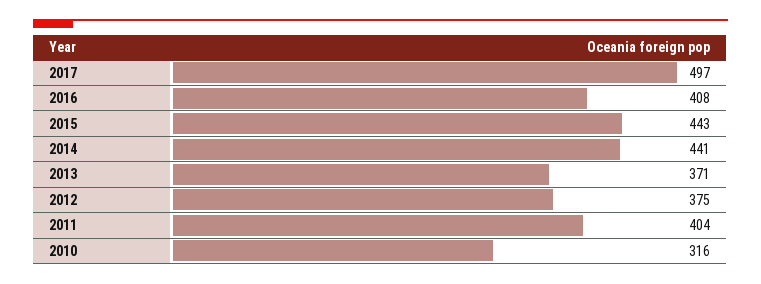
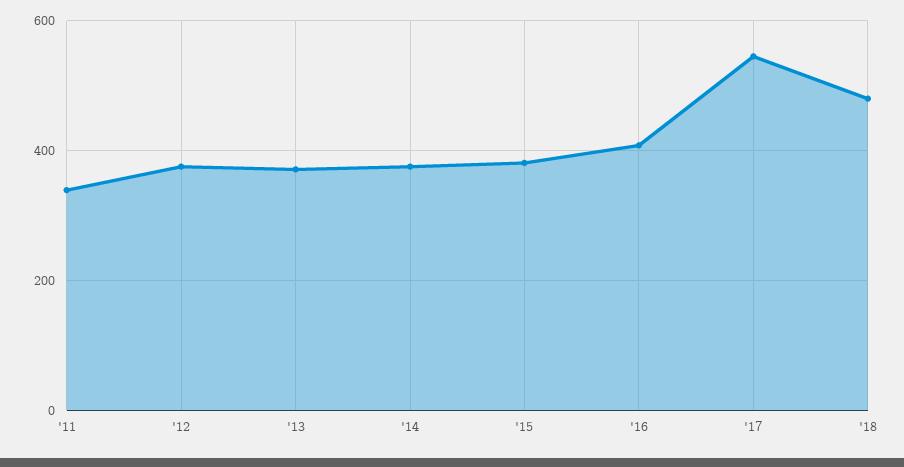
2017: 497 -> 540
2015: 443 -> 380
2014: 441 -> 380
2011: 404 -> 340
2010: 316 -> none
'18: none -> 480

